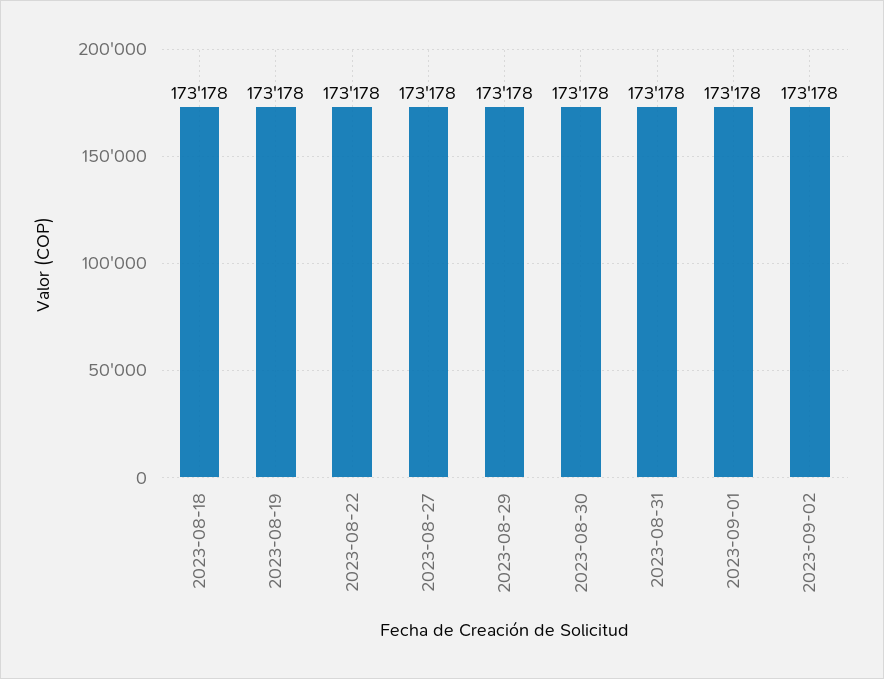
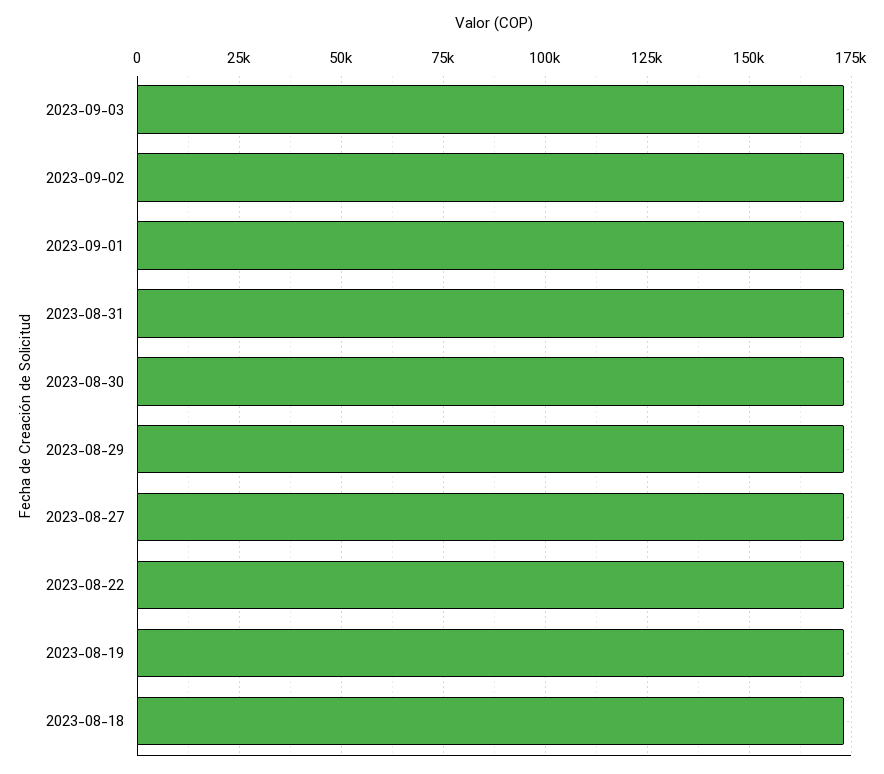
2023-09-03: none -> 172500

